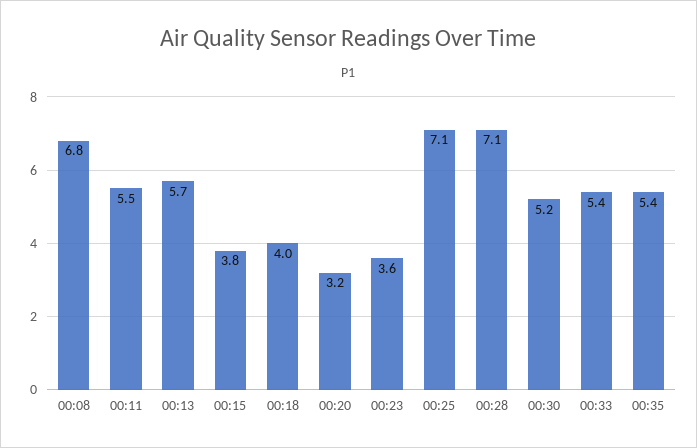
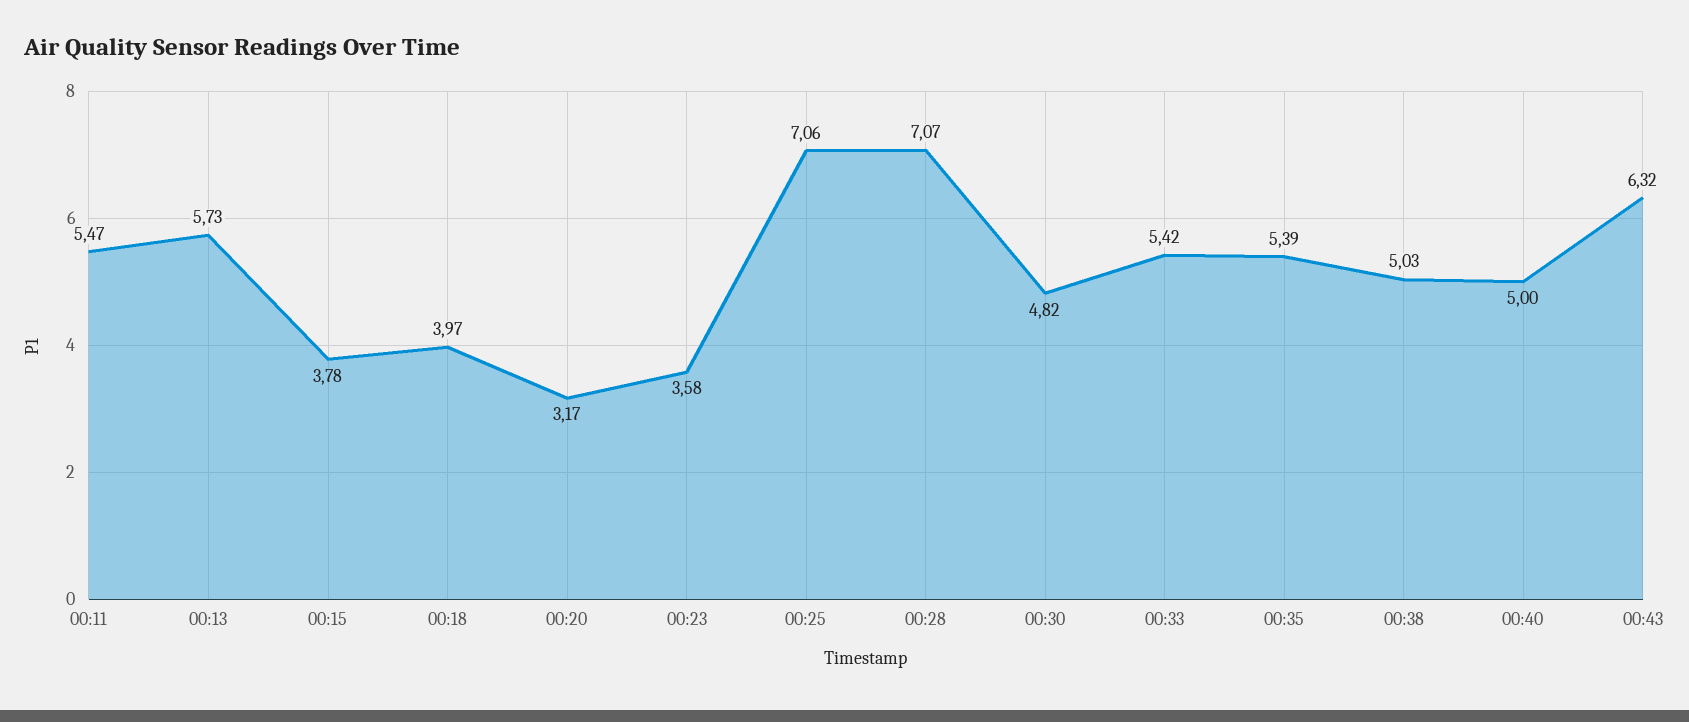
00:08: 6.8 -> none
00:30: 5.2 -> 4.82
00:38: none -> 5.03
00:40: none -> 5
00:43: none -> 6.32

